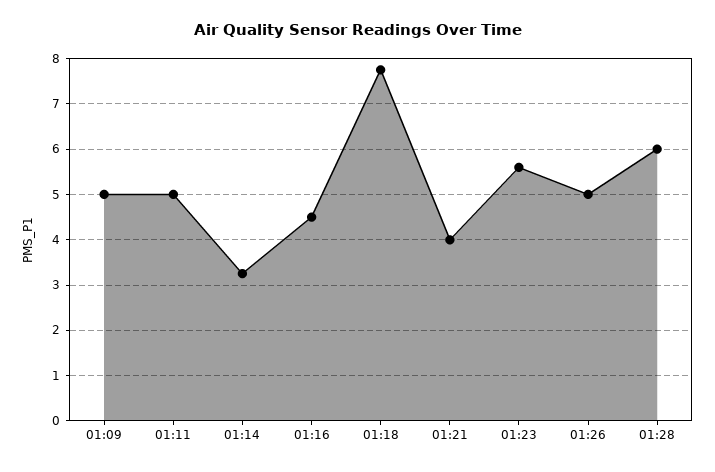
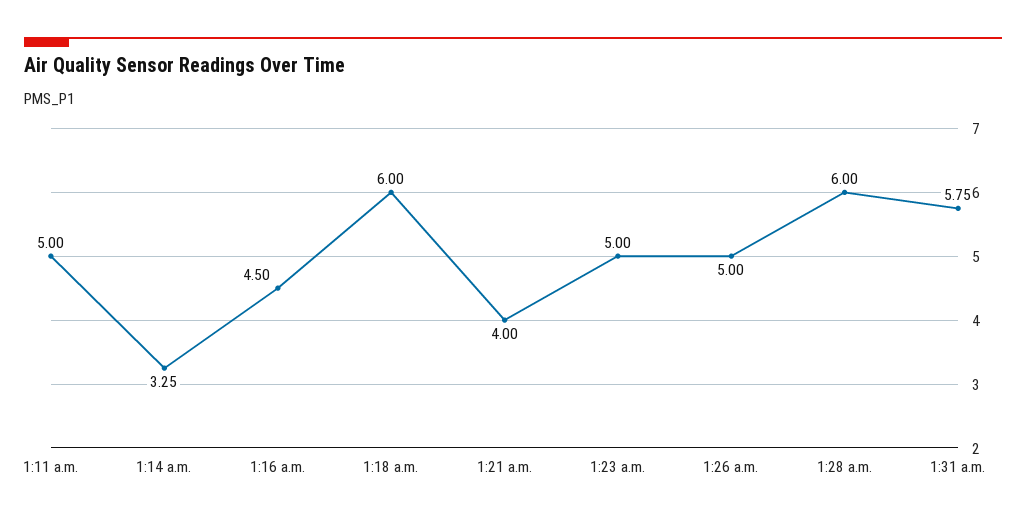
01:09: 5 -> none
01:18: 7.8 -> 6
01:23: 5.6 -> 5
1:31 a.m.: none -> 5.75

